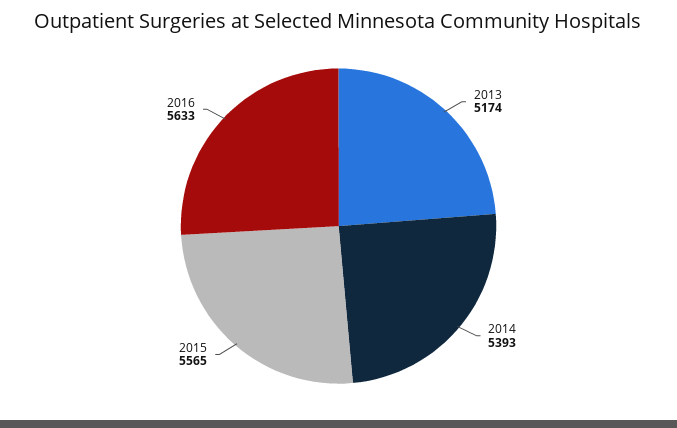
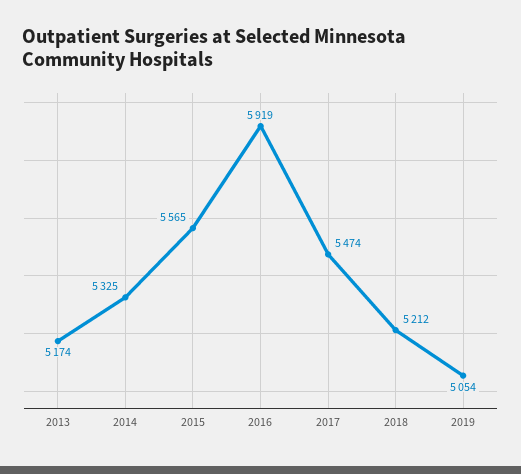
2014: 5393 -> 5325
2016: 5633 -> 5919
2017: none -> 5474
2018: none -> 5212
2019: none -> 5054

